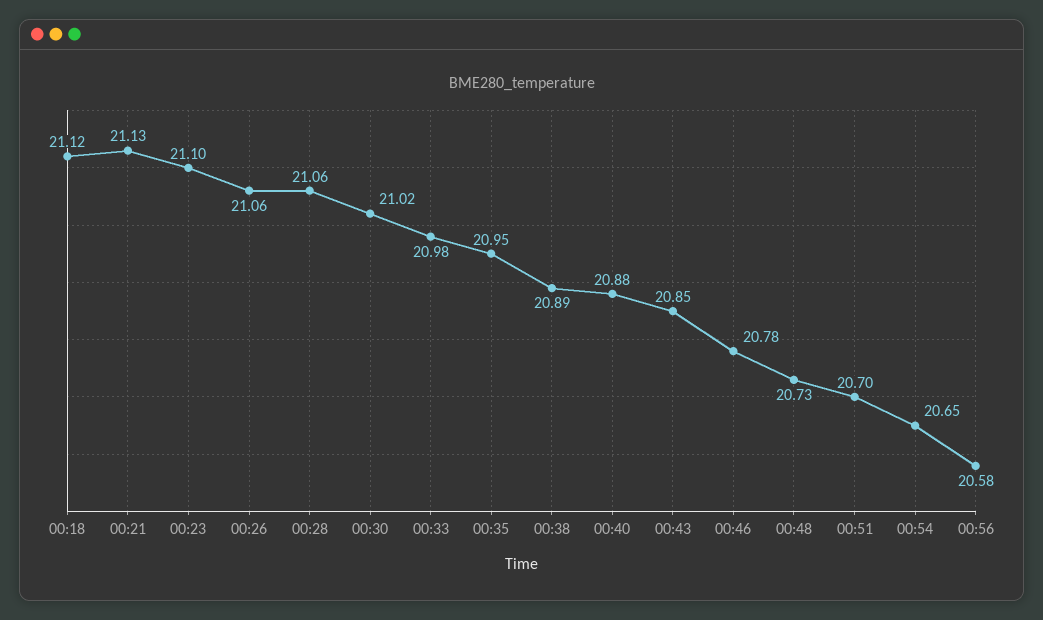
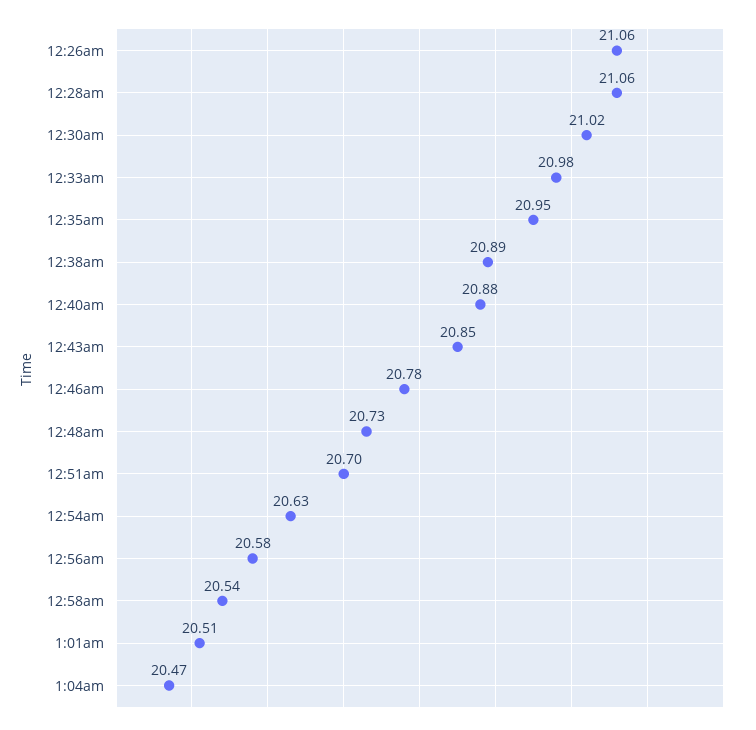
00:18: 21.12 -> none
00:21: 21.13 -> none
00:23: 21.1 -> none
00:54: 20.65 -> 20.63
12:58am: none -> 20.54
1:01am: none -> 20.51
1:04am: none -> 20.47

